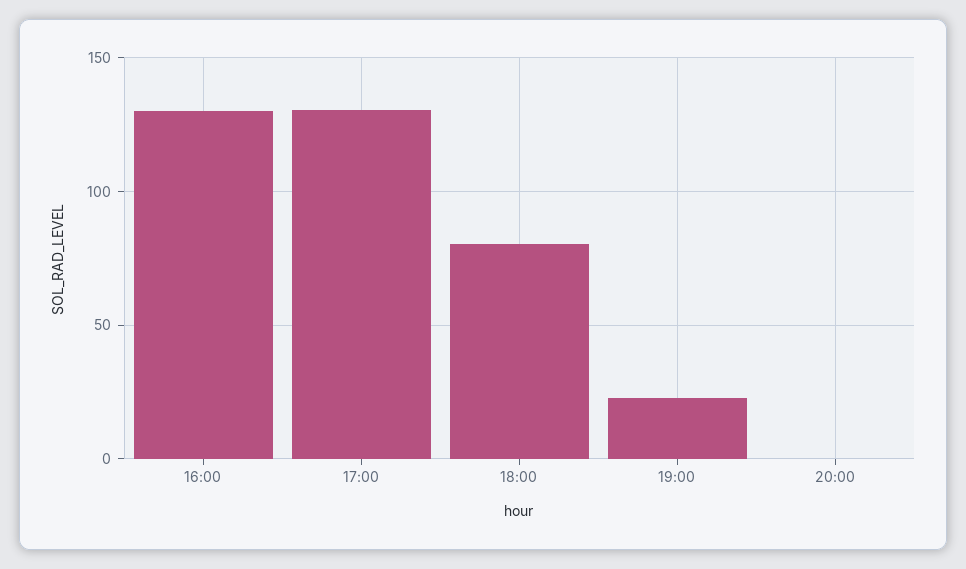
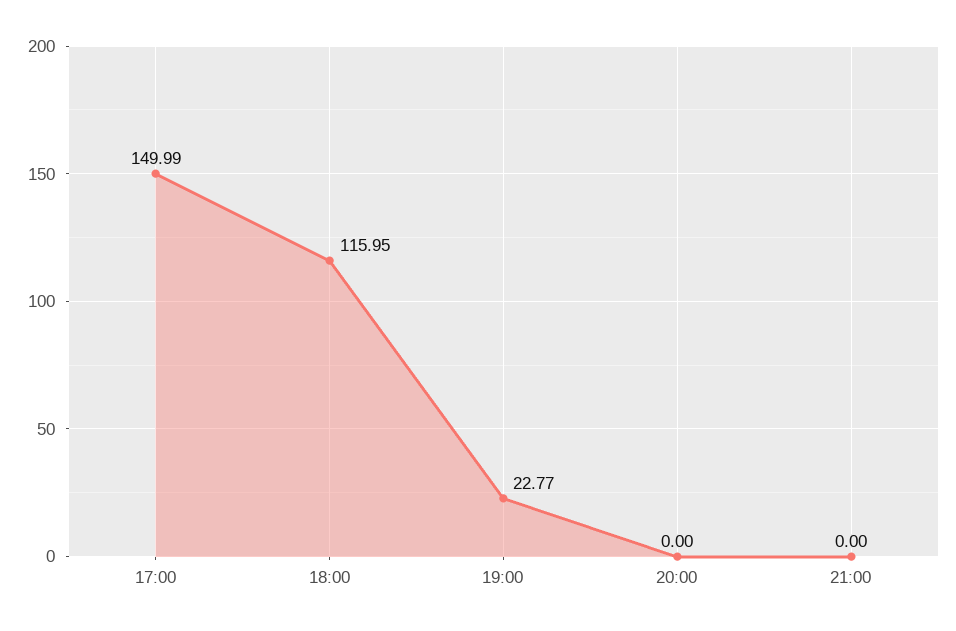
16:00: 130 -> none
17:00: 130 -> 149.99
18:00: 80 -> 115.95
21:00: none -> 0

